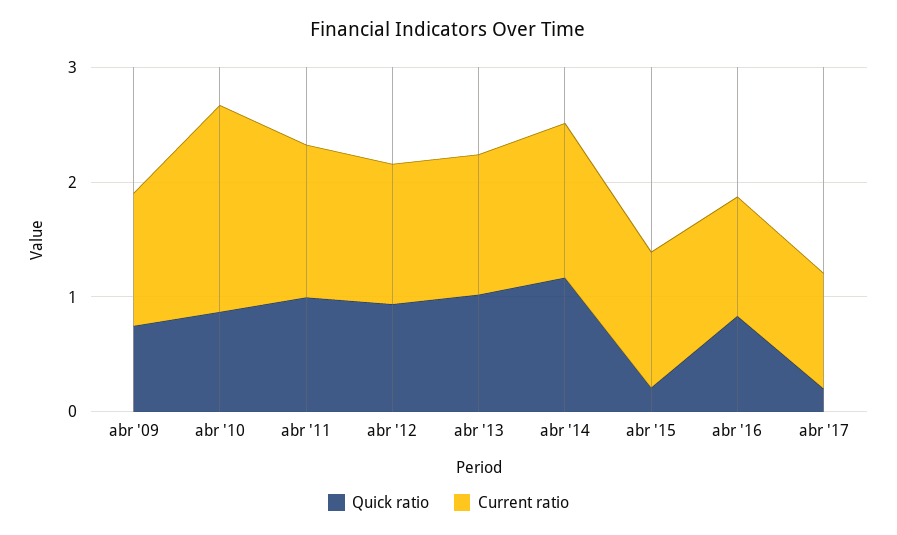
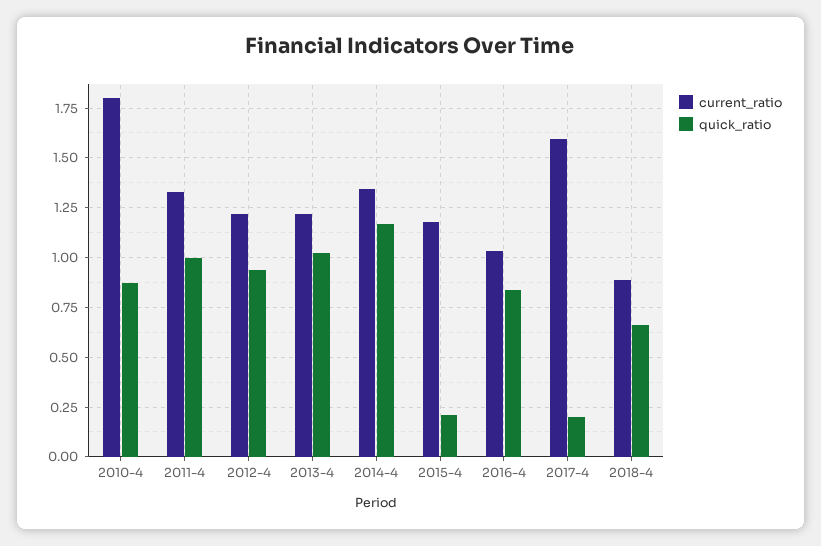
Quick ratio, abr '09: 0.8 -> none
Current ratio, abr '09: 1.2 -> none
Current ratio, abr '17: 1 -> 1.6
Current ratio, 2018-4: none -> 0.9
Quick ratio, 2018-4: none -> 0.65

